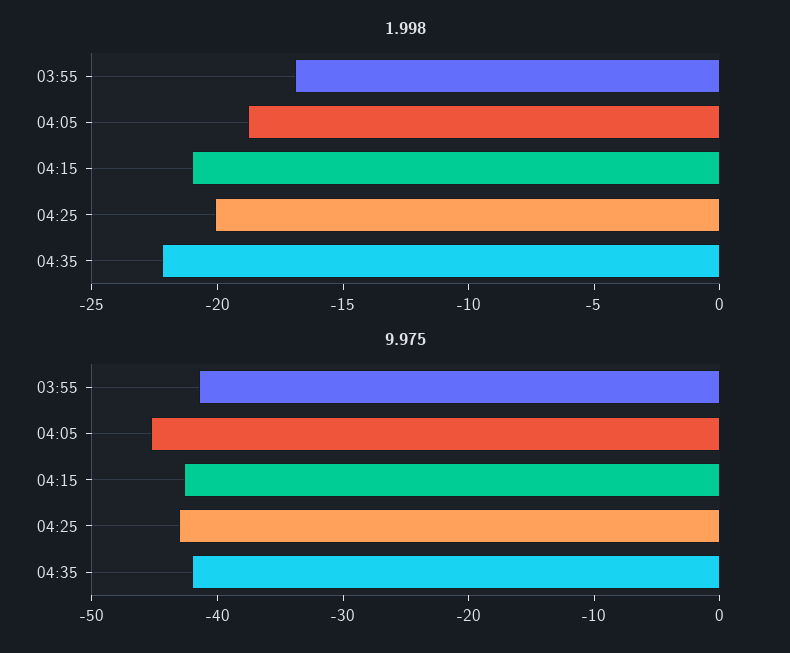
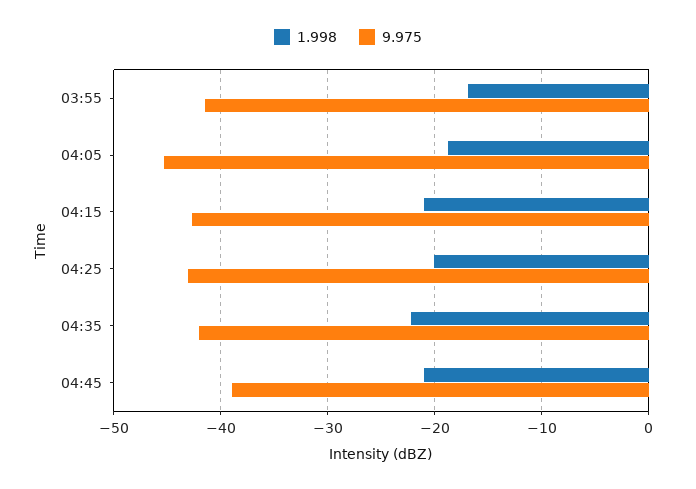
1.998, 04:45: none -> -21
9.975, 04:45: none -> -39

